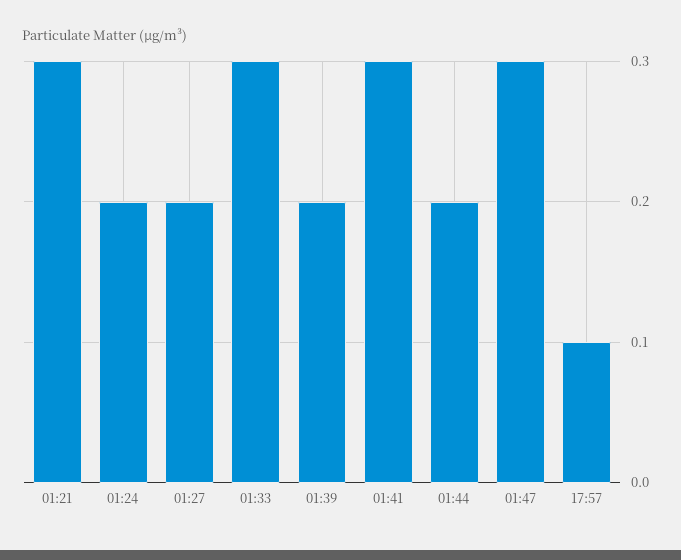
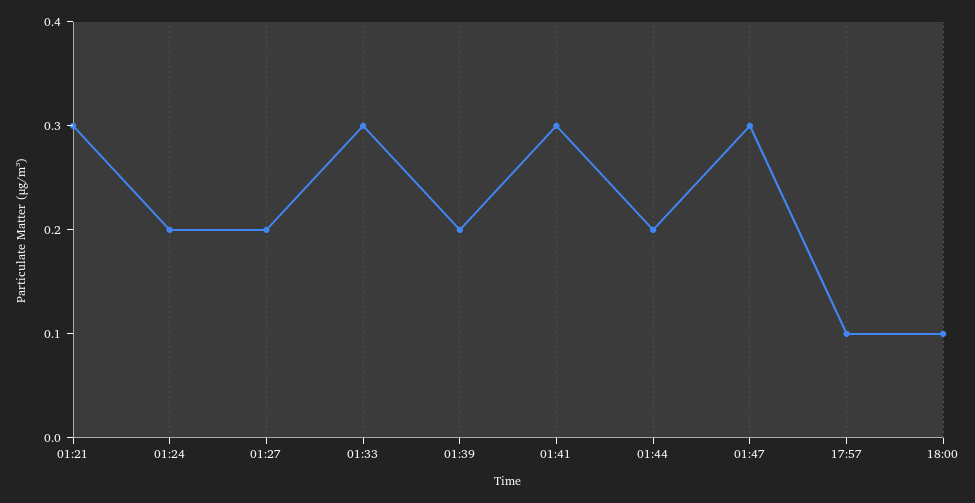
18:00: none -> 0.1

